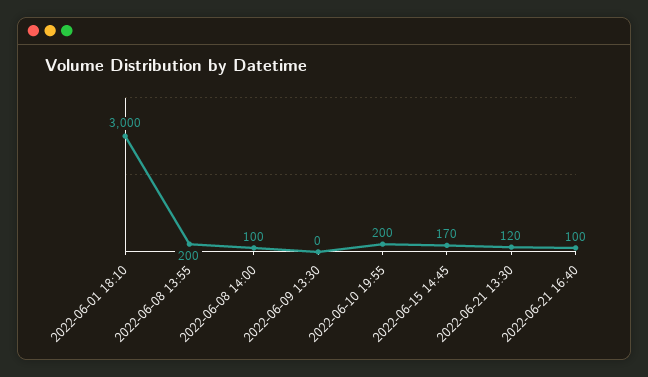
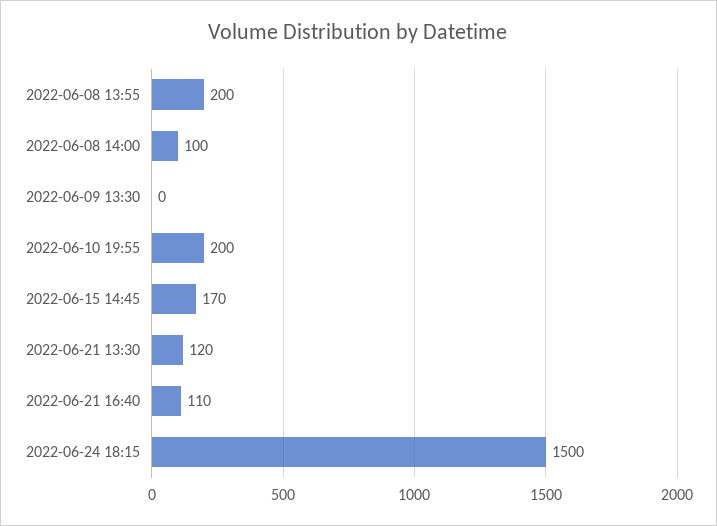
2022-06-01 18:10: 3000 -> none
2022-06-21 16:40: 100 -> 110
2022-06-24 18:15: none -> 1500

